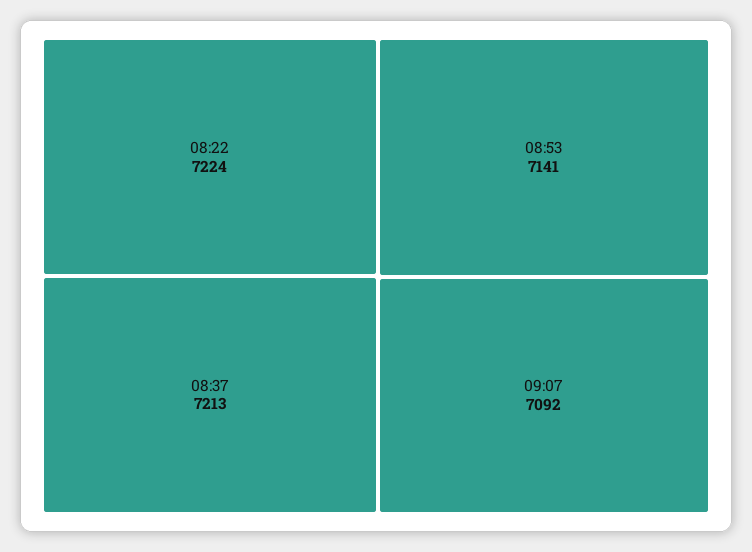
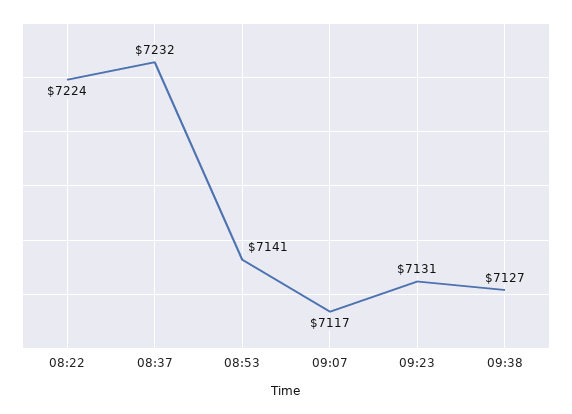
08:37: 7213 -> 7232
09:07: 7092 -> 7117
09:23: none -> 7131
09:38: none -> 7127

